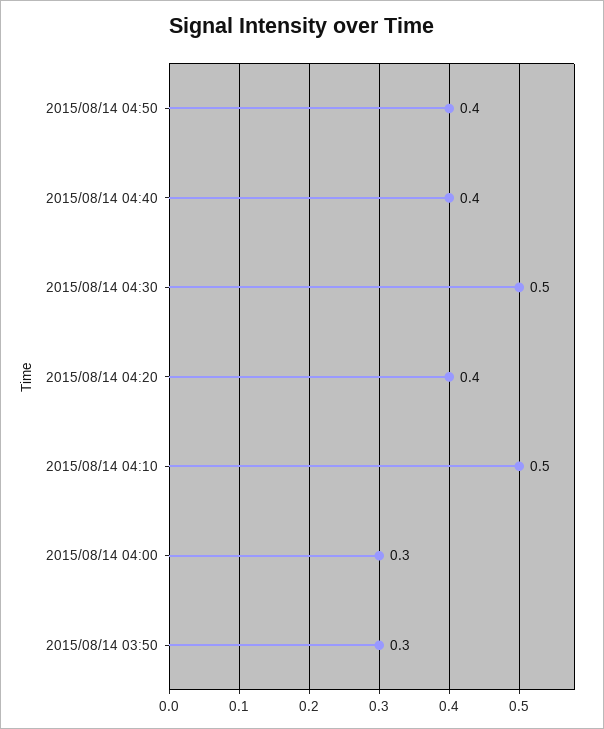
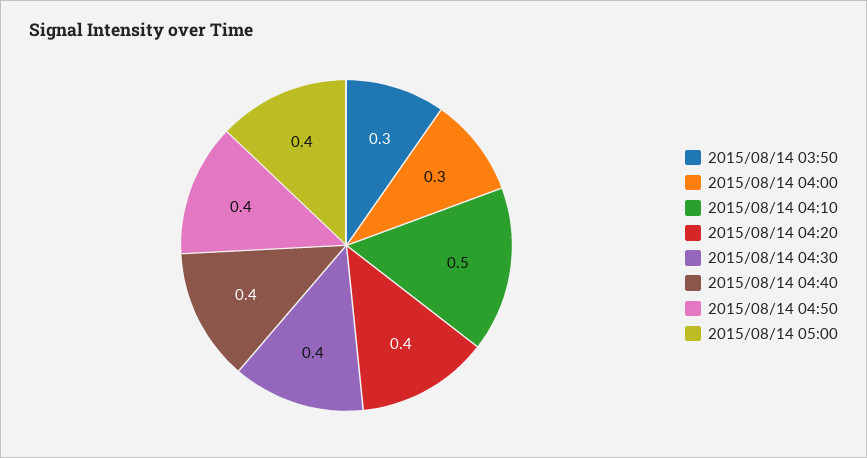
2015/08/14 04:30: 0.5 -> 0.4
2015/08/14 05:00: none -> 0.4

